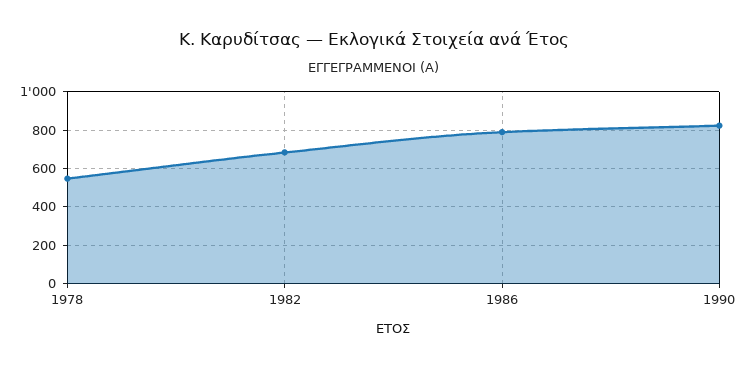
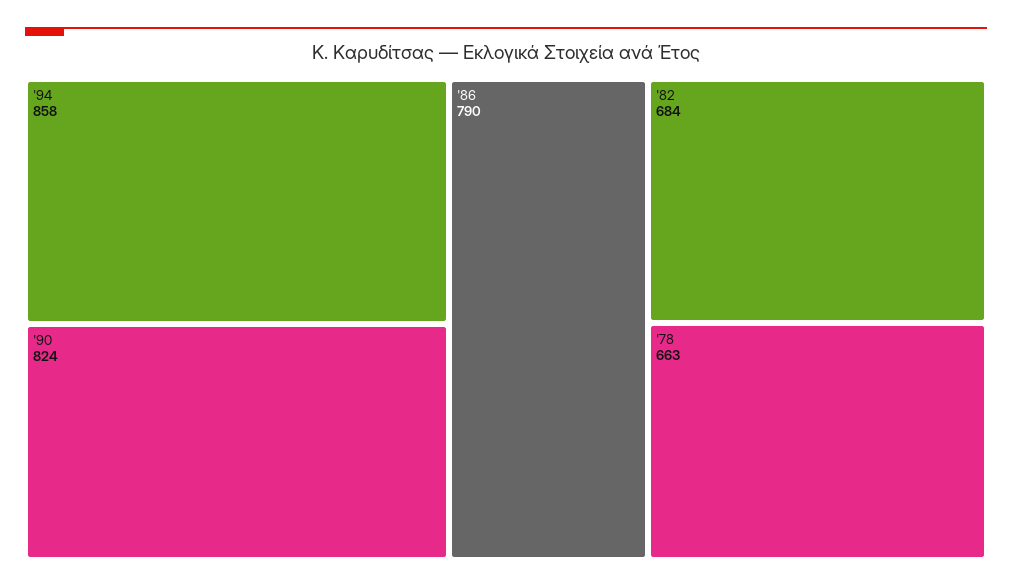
1978: 550 -> 663
'94: none -> 858

